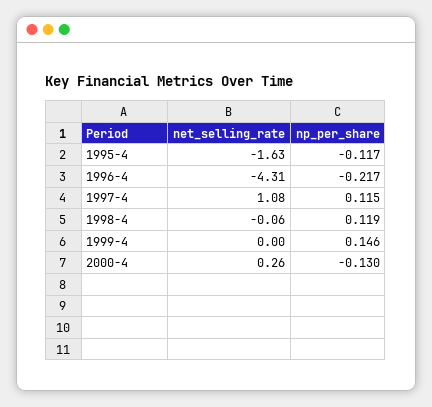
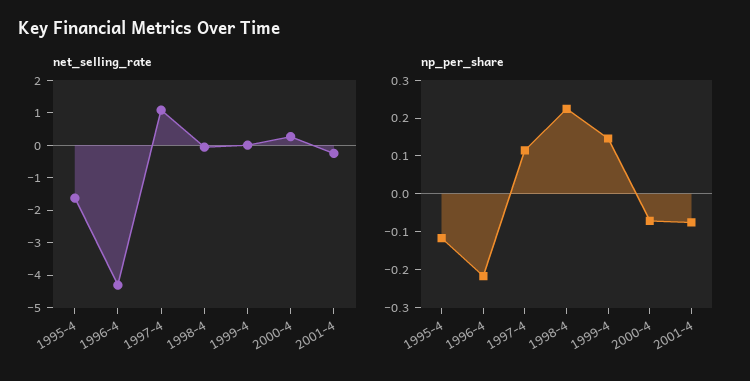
np_per_share, 1998-4: 0.119 -> 0.225
np_per_share, 2000-4: -0.13 -> -0.075
net_selling_rate, 2001-4: none -> -0.25
np_per_share, 2001-4: none -> -0.075

